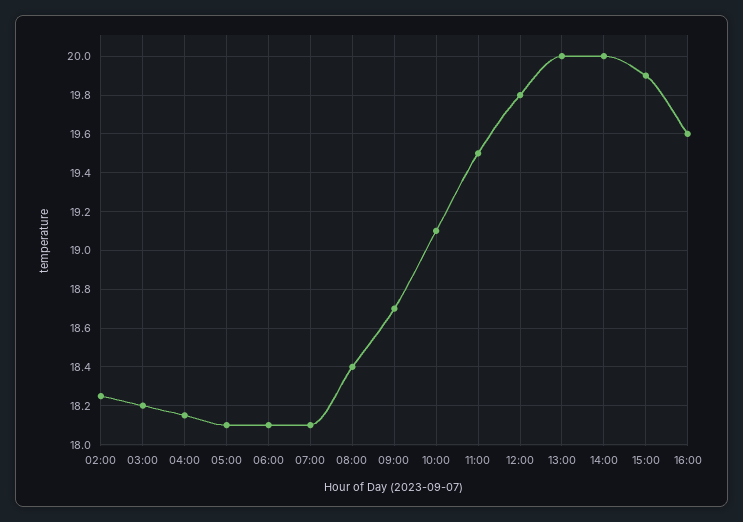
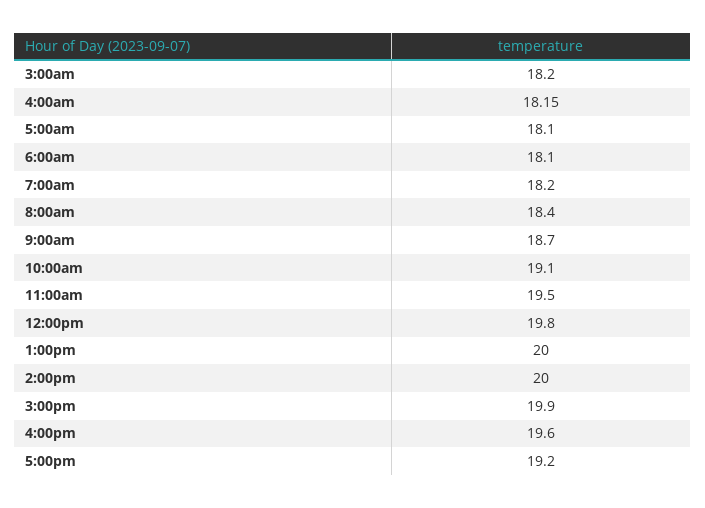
02:00: 18.25 -> none
07:00: 18.1 -> 18.2
5:00pm: none -> 19.2

